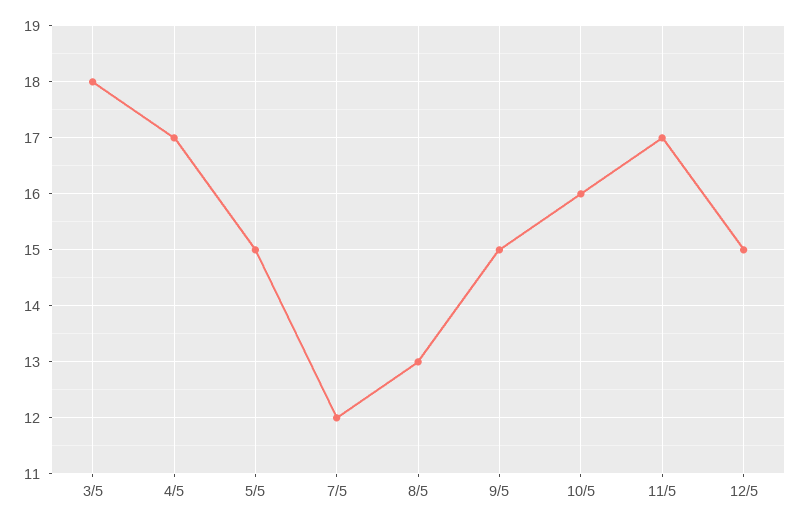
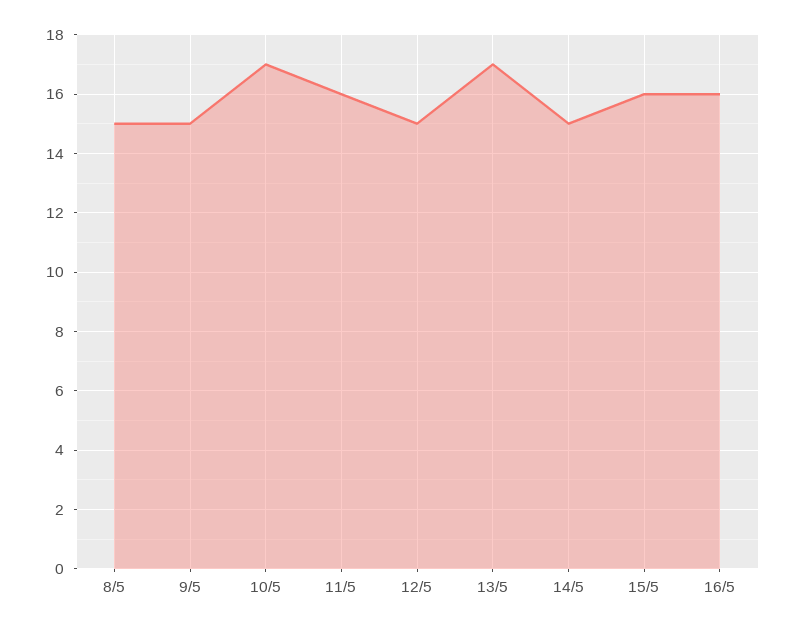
3/5: 18 -> none
4/5: 17 -> none
5/5: 15 -> none
7/5: 12 -> none
8/5: 13 -> 15
10/5: 16 -> 17
11/5: 17 -> 16
13/5: none -> 17
14/5: none -> 15
15/5: none -> 16
16/5: none -> 16

